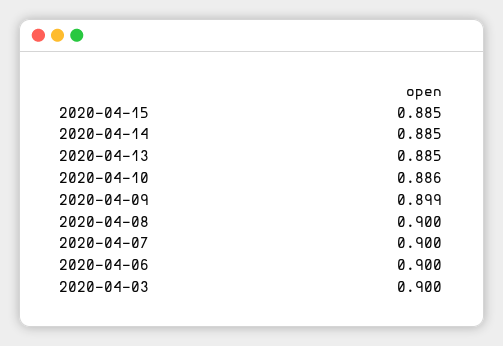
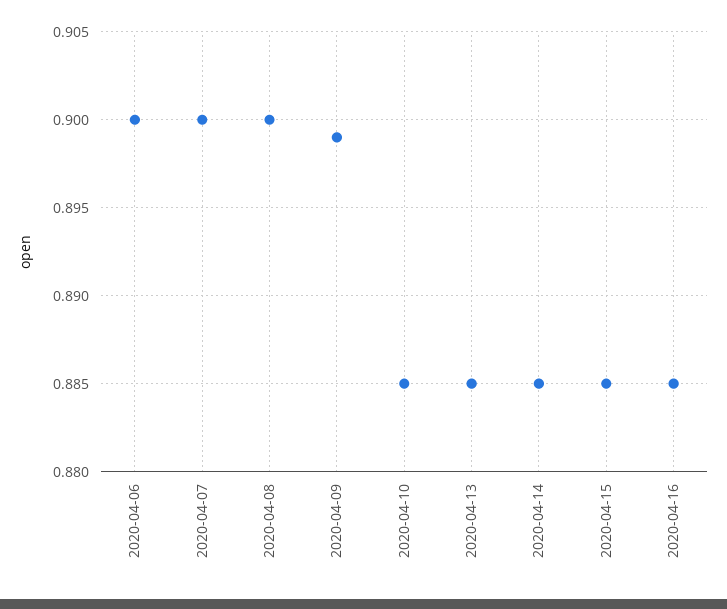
2020-04-10: 0.886 -> 0.885
2020-04-03: 0.9 -> none
2020-04-16: none -> 0.885

